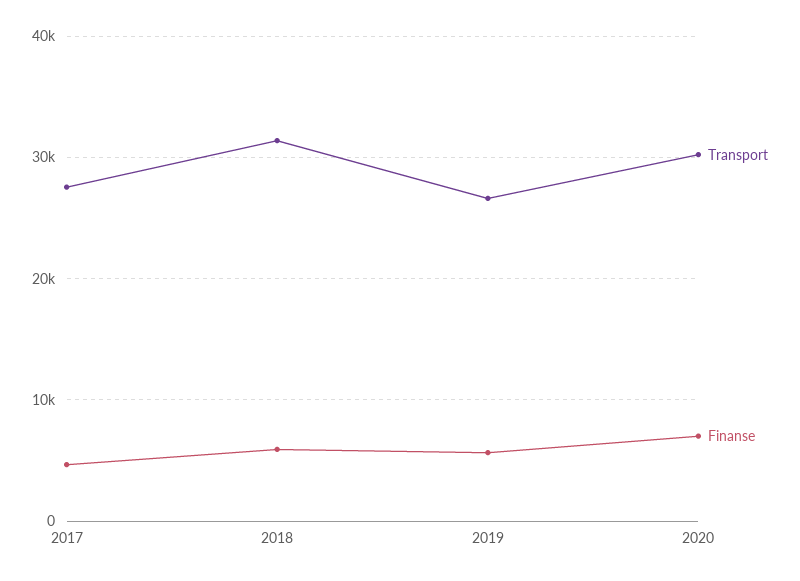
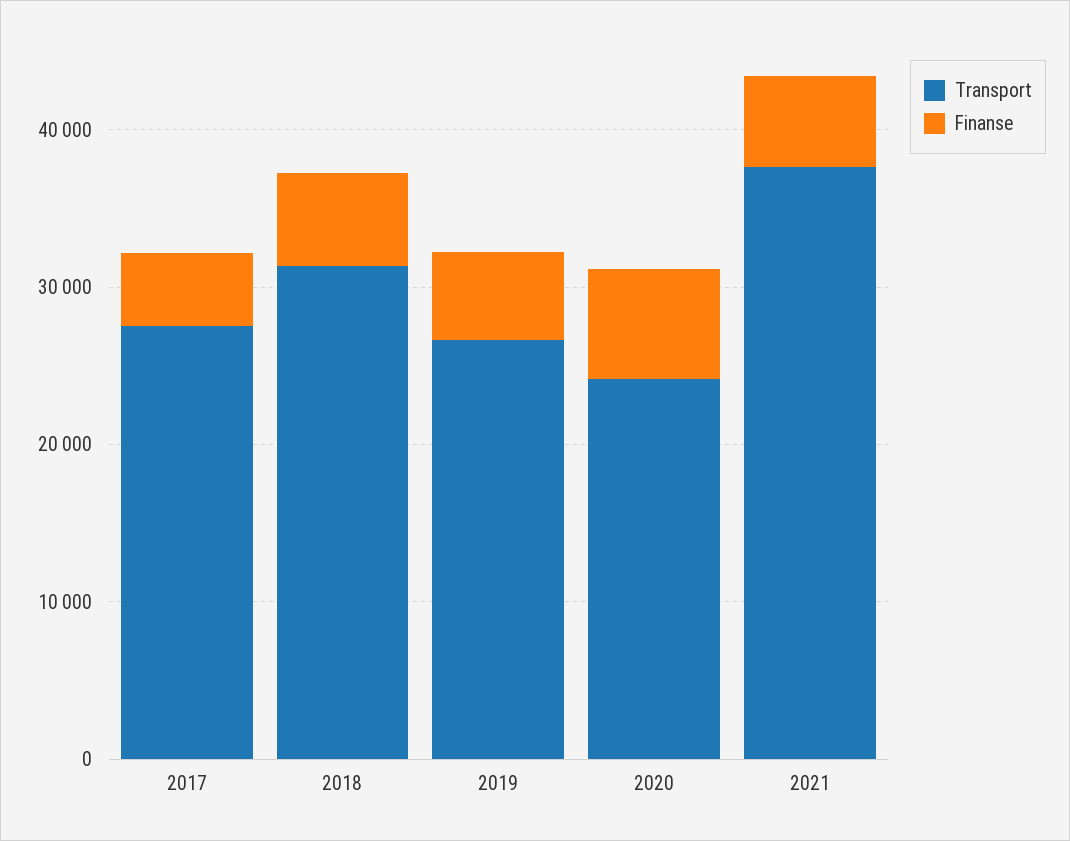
Transport, 2020: 30000 -> 24000
Transport, 2021: none -> 38000
Finanse, 2021: none -> 6000

